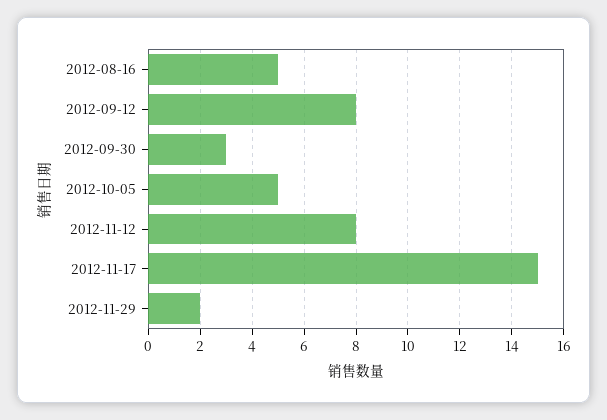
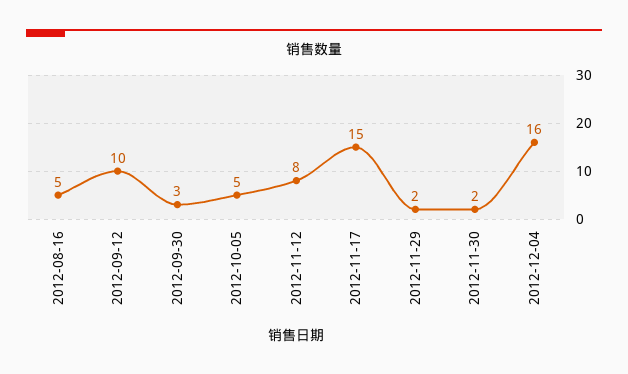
2012-09-12: 8 -> 10
2012-11-30: none -> 2
2012-12-04: none -> 16

